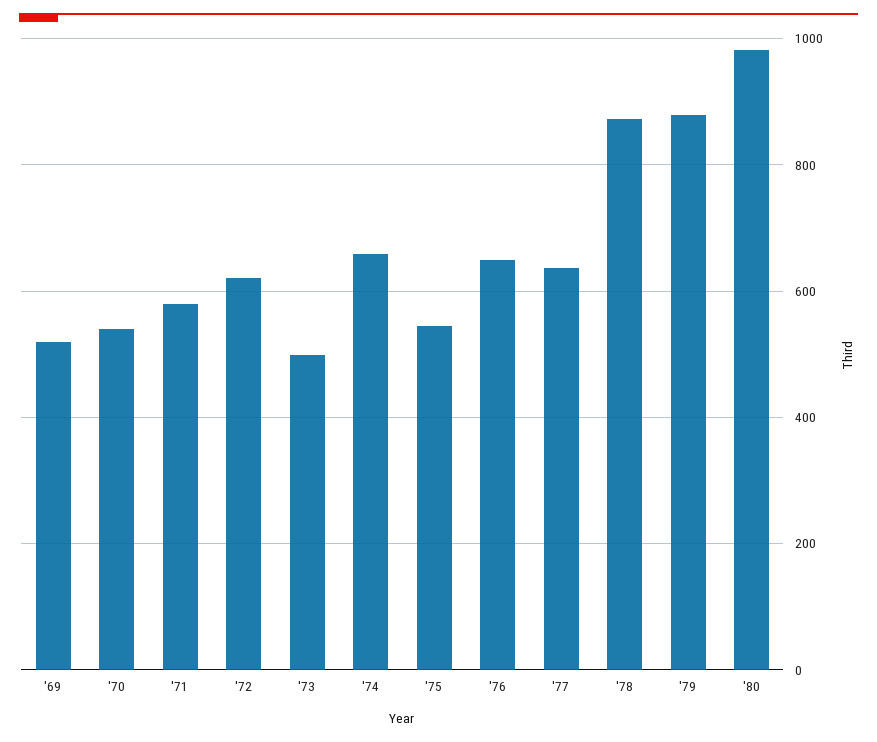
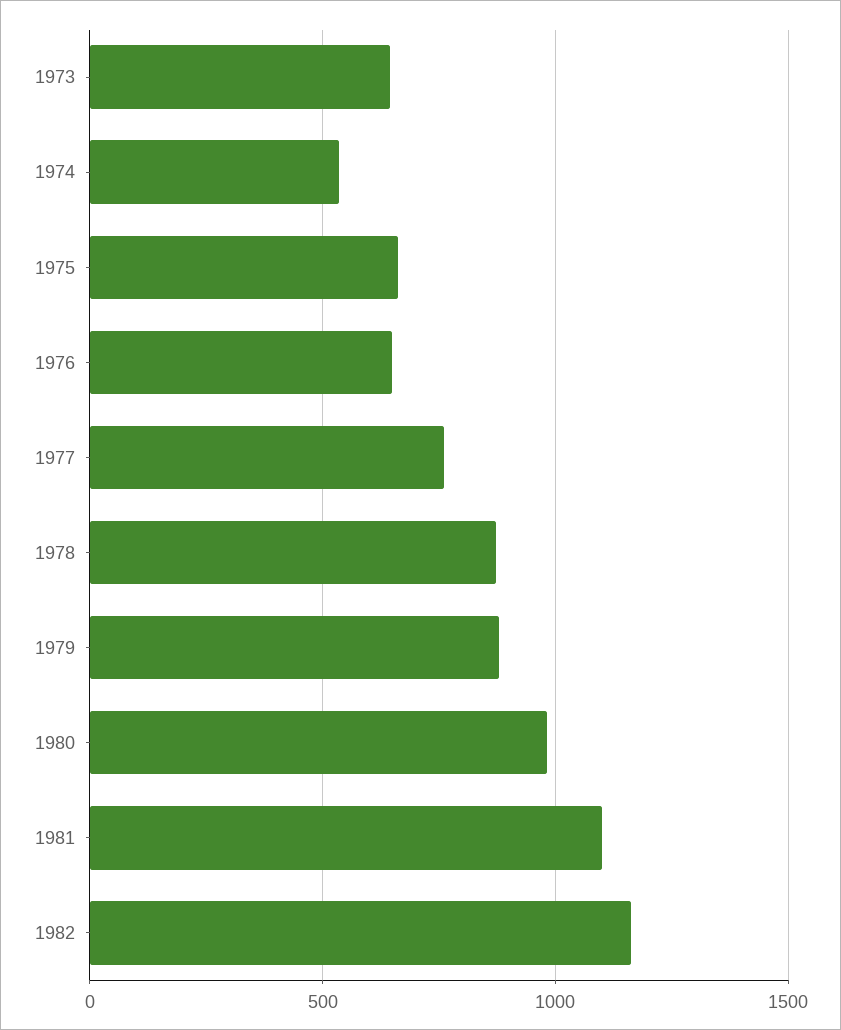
'69: 520 -> none
'70: 540 -> none
'71: 580 -> none
'72: 620 -> none
'73: 500 -> 650
'74: 660 -> 550
'75: 540 -> 650
'77: 640 -> 750
1981: none -> 1100
1982: none -> 1150

